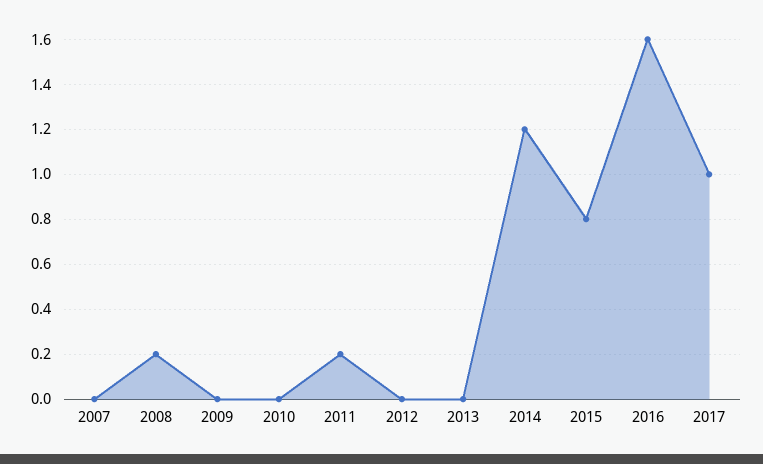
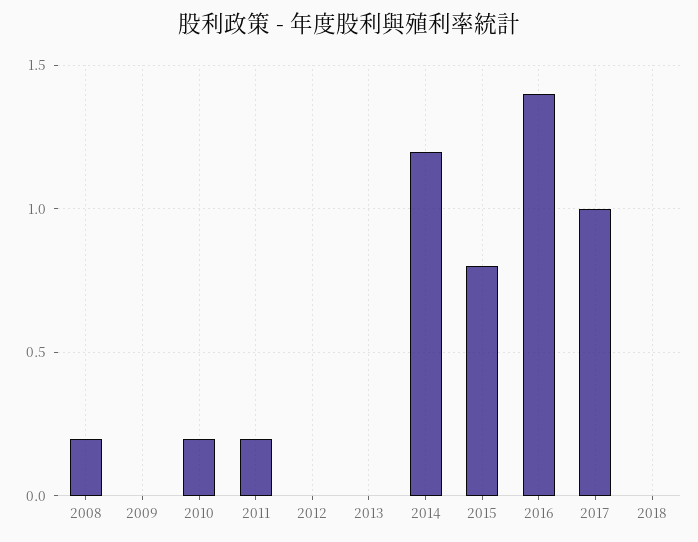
2007: 0 -> none
2010: 0 -> 0.2
2016: 1.6 -> 1.4
2018: none -> 0

